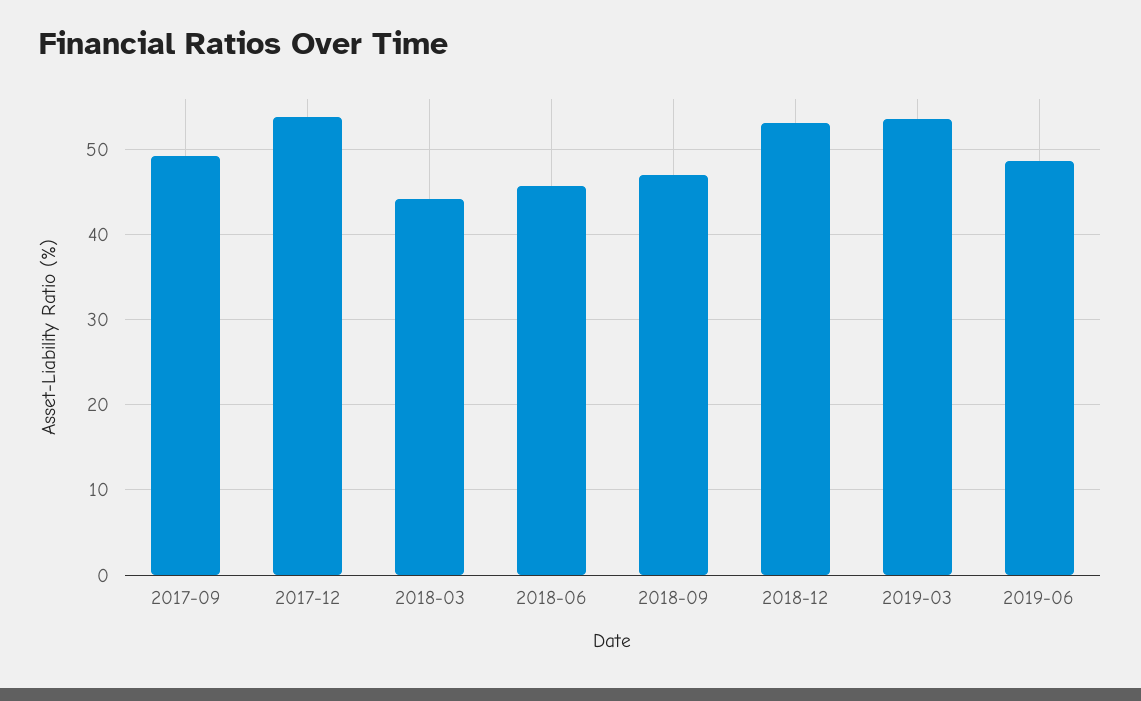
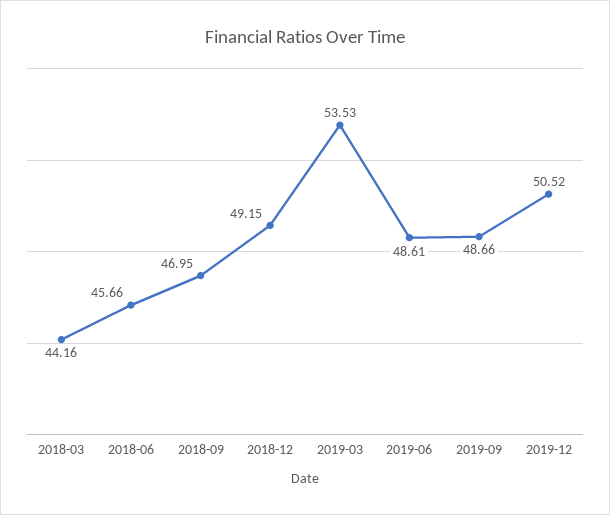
2017-09: 49 -> none
2017-12: 54 -> none
2018-12: 53 -> 49.15
2019-09: none -> 48.66
2019-12: none -> 50.52

